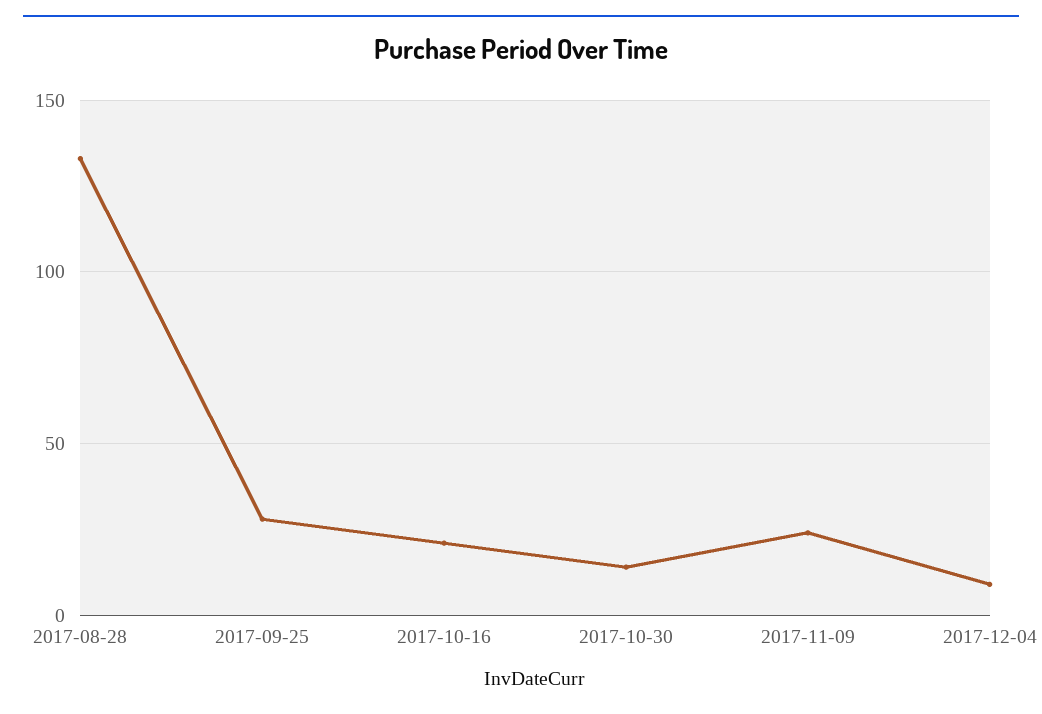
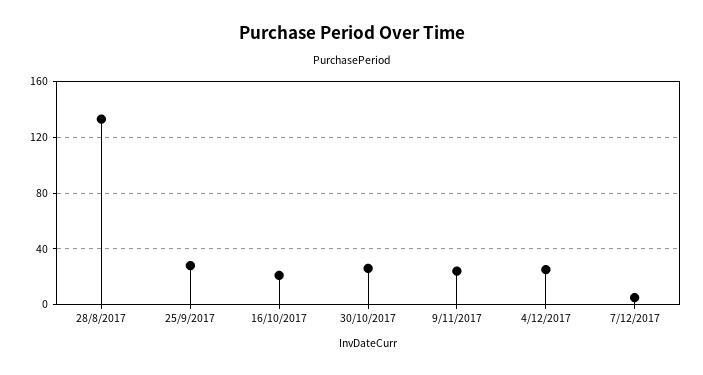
2017-10-30: 15 -> 25
2017-12-04: 10 -> 25
7/12/2017: none -> 5

